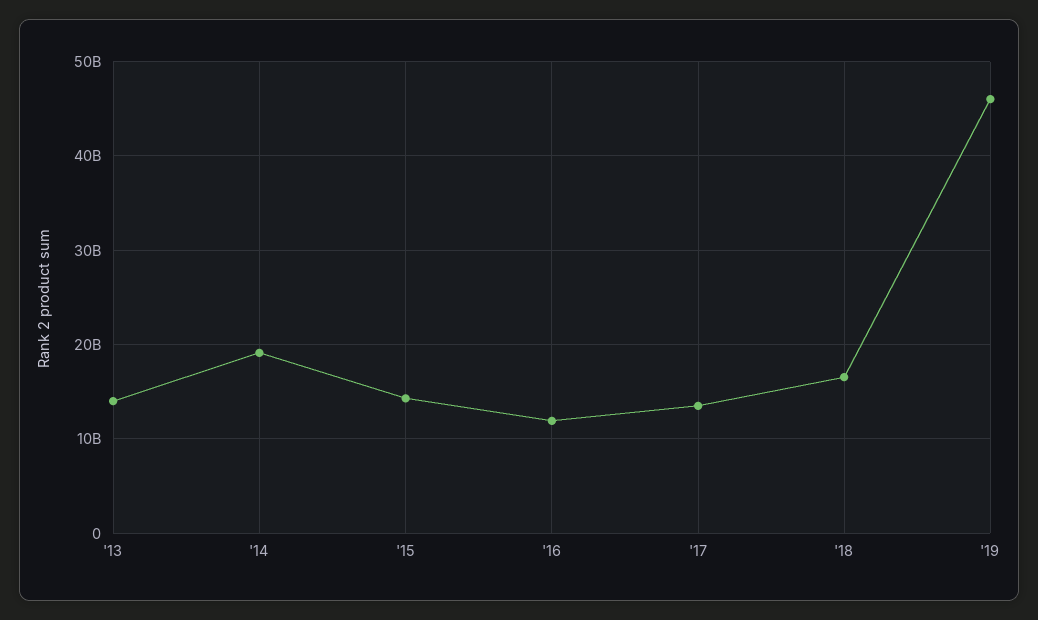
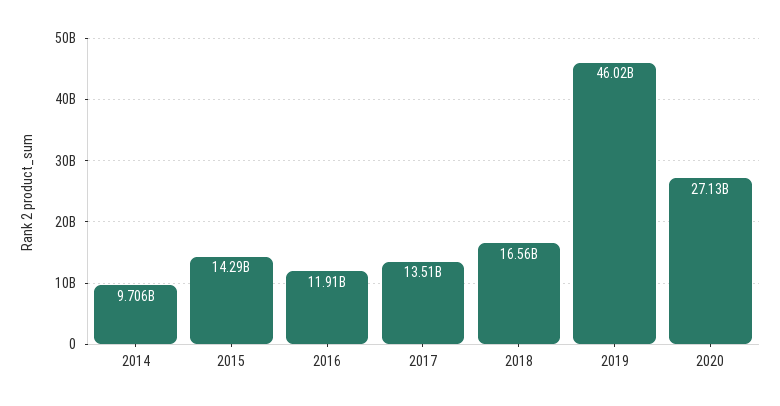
'13: 14000000000 -> none
'14: 19000000000 -> 9706000000
2020: none -> 27130000000

